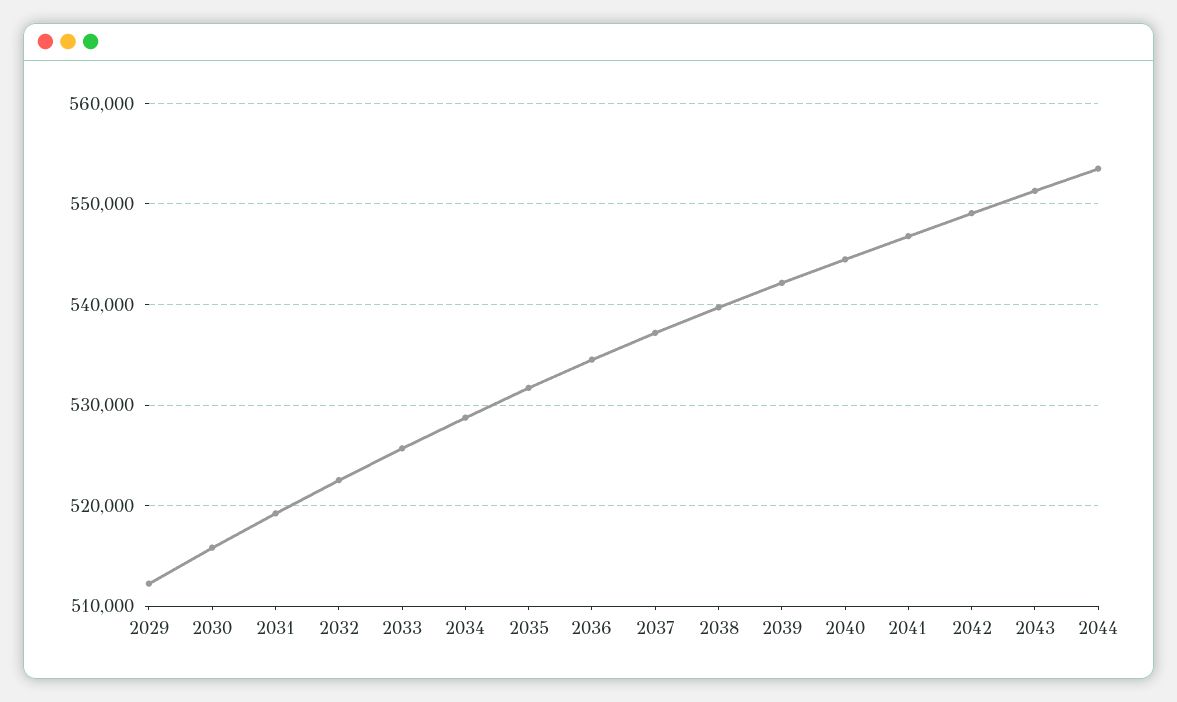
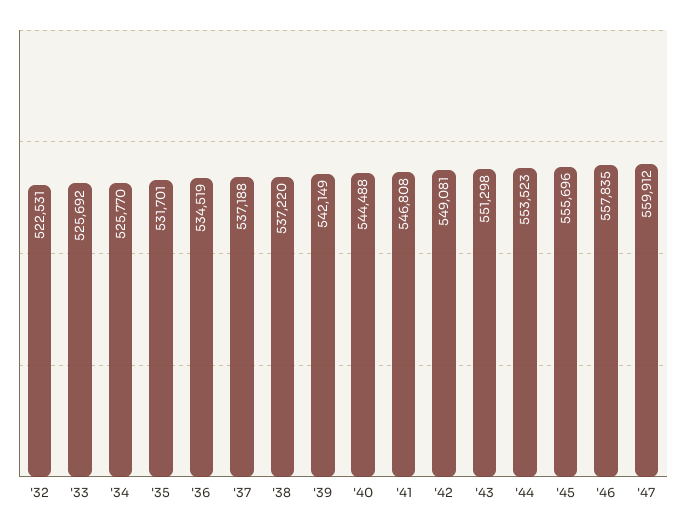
2029: 512000 -> none
2030: 516000 -> none
2031: 519000 -> none
2034: 529000 -> 525770
2038: 540000 -> 537220
'45: none -> 555696
'46: none -> 557835
'47: none -> 559912

